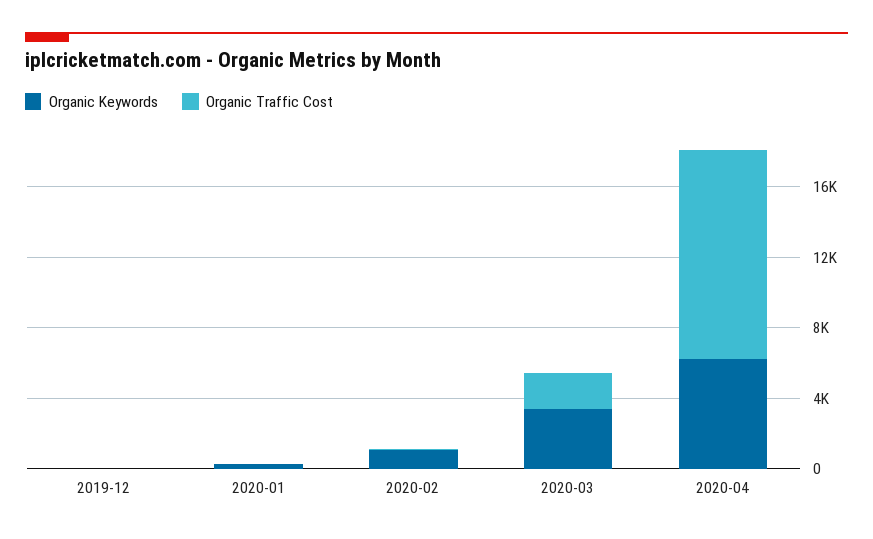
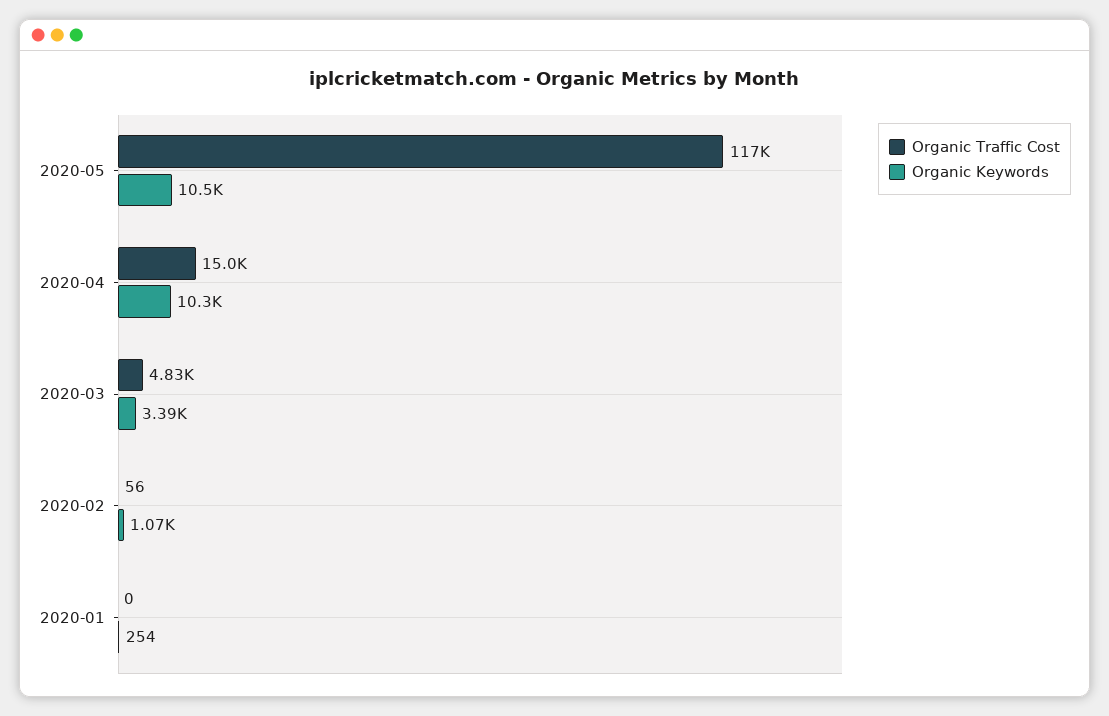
Organic Keywords, 2019-12: 0 -> none
Organic Traffic Cost, 2019-12: 0 -> none
Organic Traffic Cost, 2020-03: 2000 -> 4830
Organic Keywords, 2020-04: 6000 -> 10300
Organic Traffic Cost, 2020-04: 12000 -> 15000
Organic Traffic Cost, 2020-05: none -> 117000
Organic Keywords, 2020-05: none -> 10500

